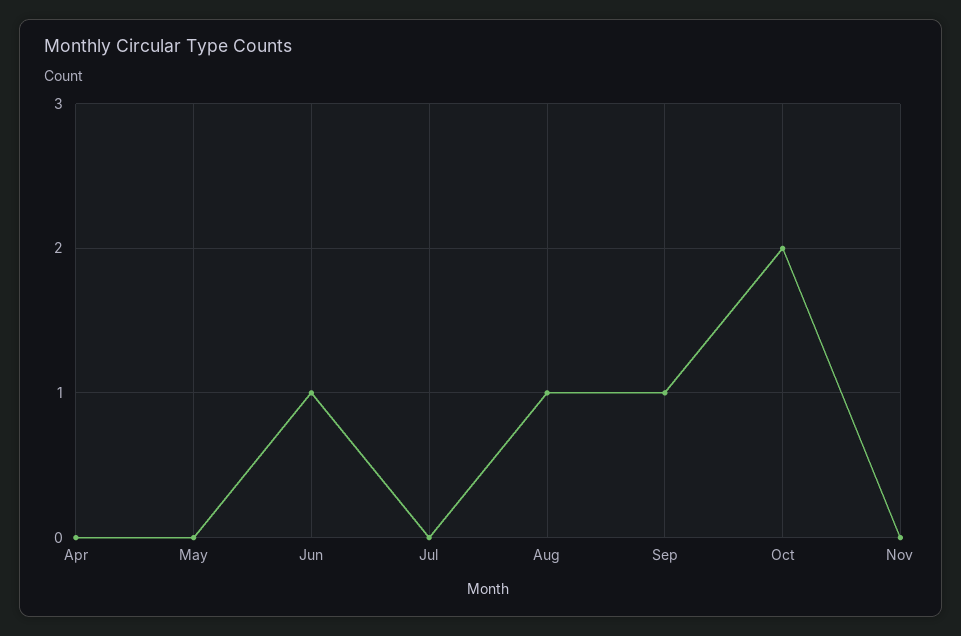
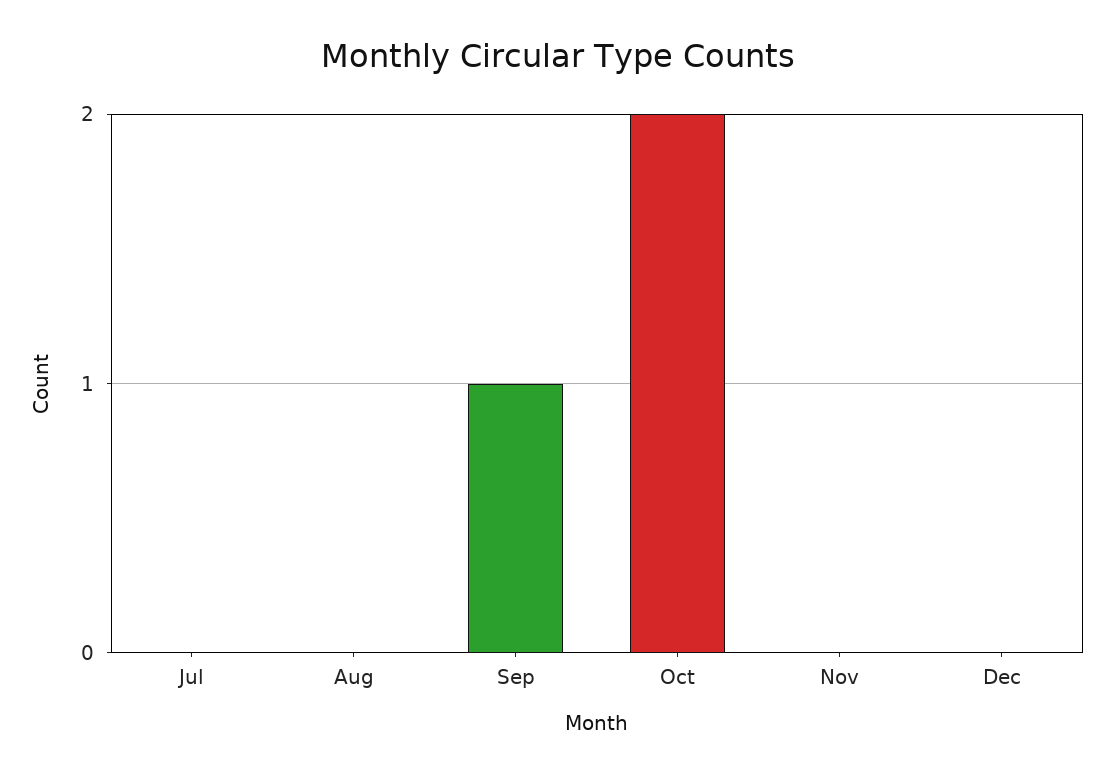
Apr: 0 -> none
May: 0 -> none
Jun: 1 -> none
Aug: 1 -> 0
Dec: none -> 0

